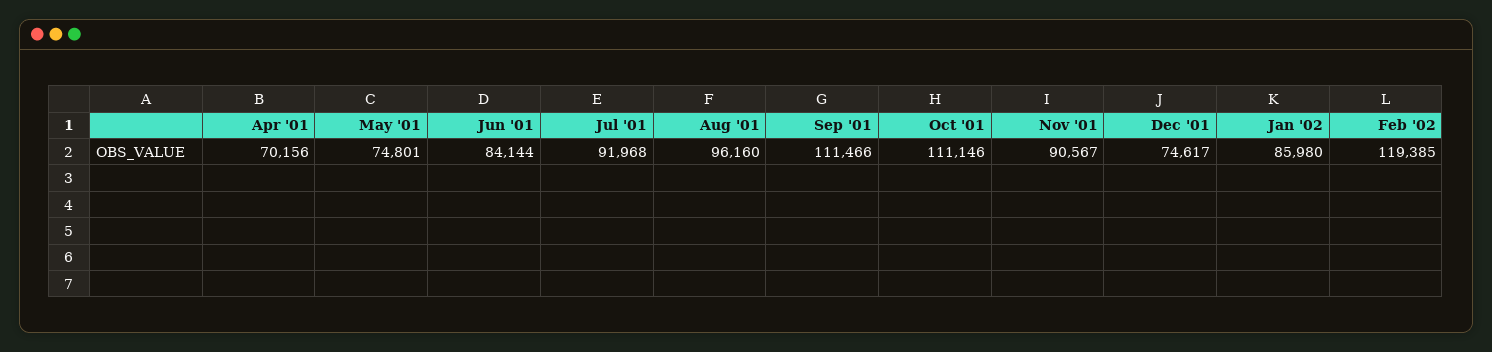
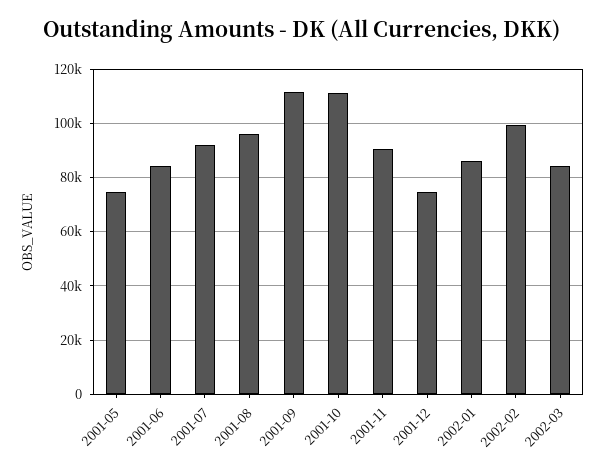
Apr '01: 70156 -> none
Feb '02: 119385 -> 100000
2002-03: none -> 85000

